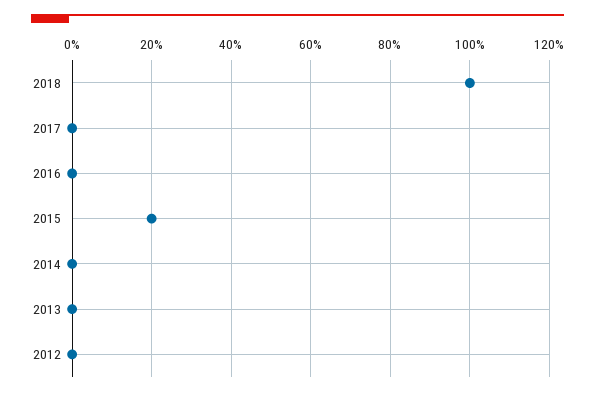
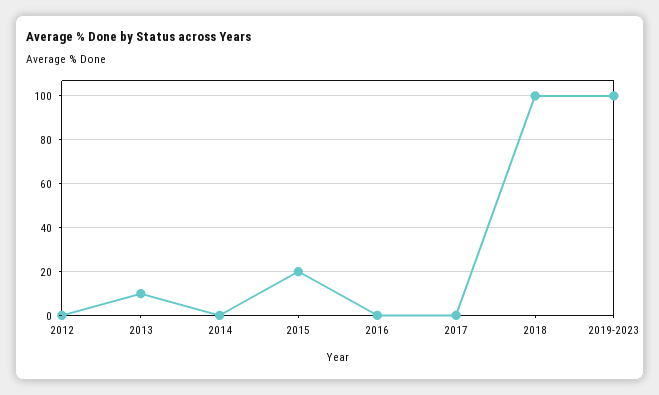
2013: 0 -> 10
2019-2023: none -> 100

